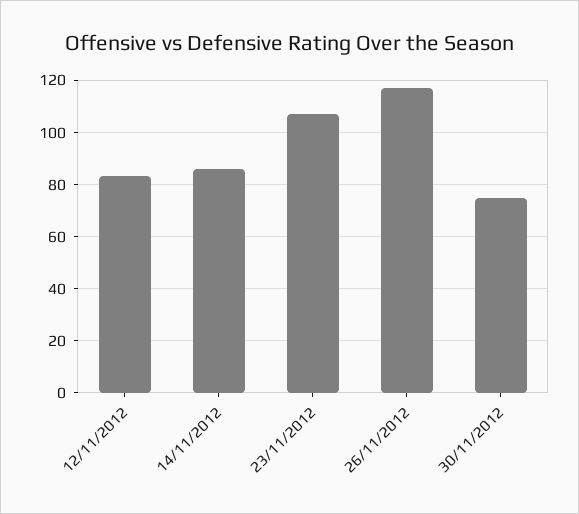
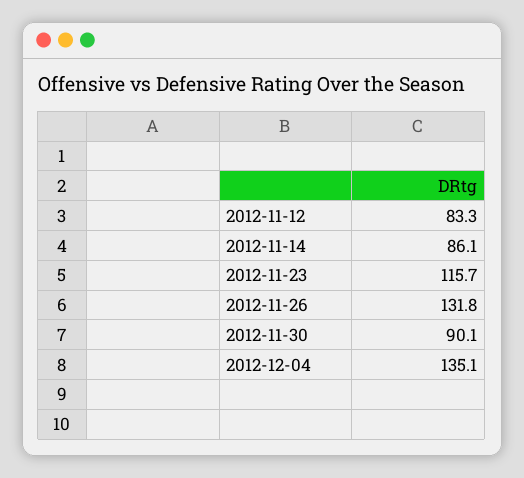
23/11/2012: 107.5 -> 115.7
26/11/2012: 117.5 -> 131.8
30/11/2012: 75 -> 90.1
2012-12-04: none -> 135.1

